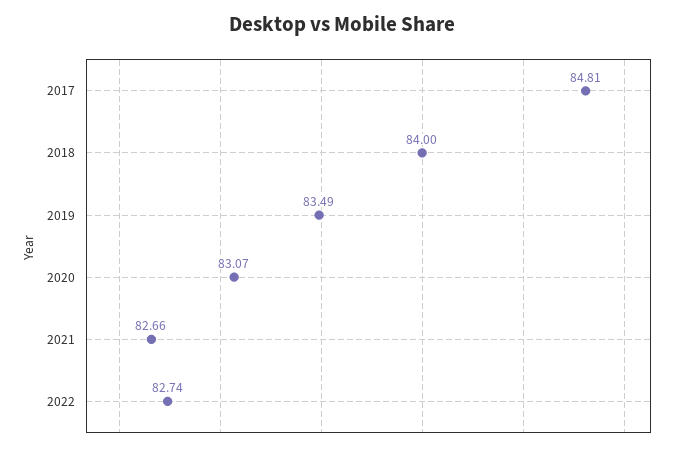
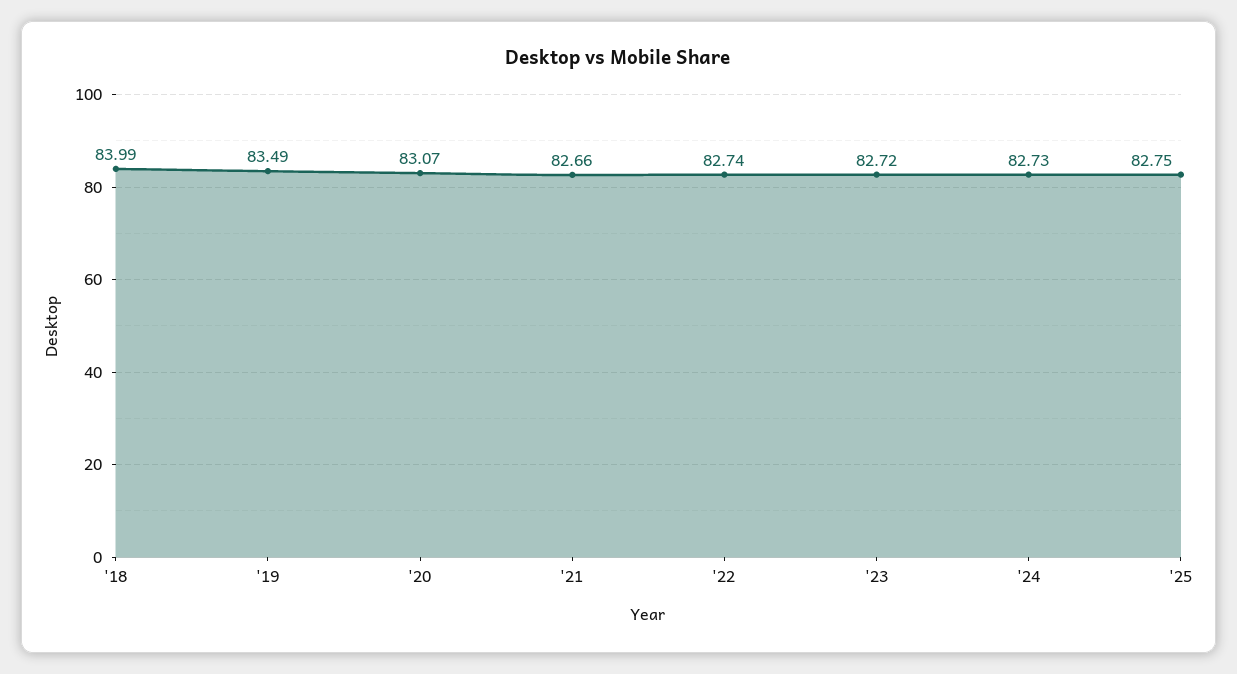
2017: 84.81 -> none
2018: 84 -> 83.99
'23: none -> 82.72
'24: none -> 82.73
'25: none -> 82.75

